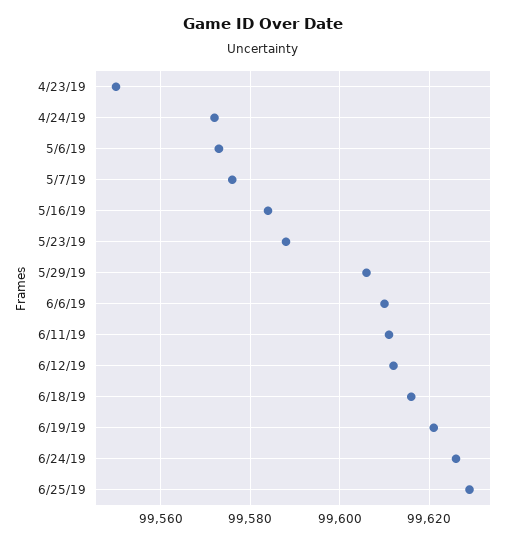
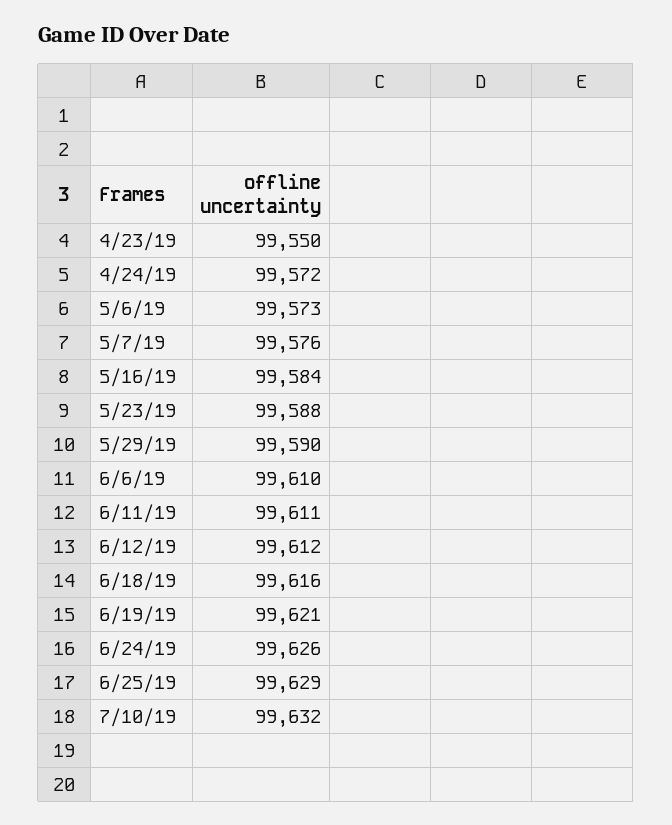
5/29/19: 99605 -> 99590
7/10/19: none -> 99632

